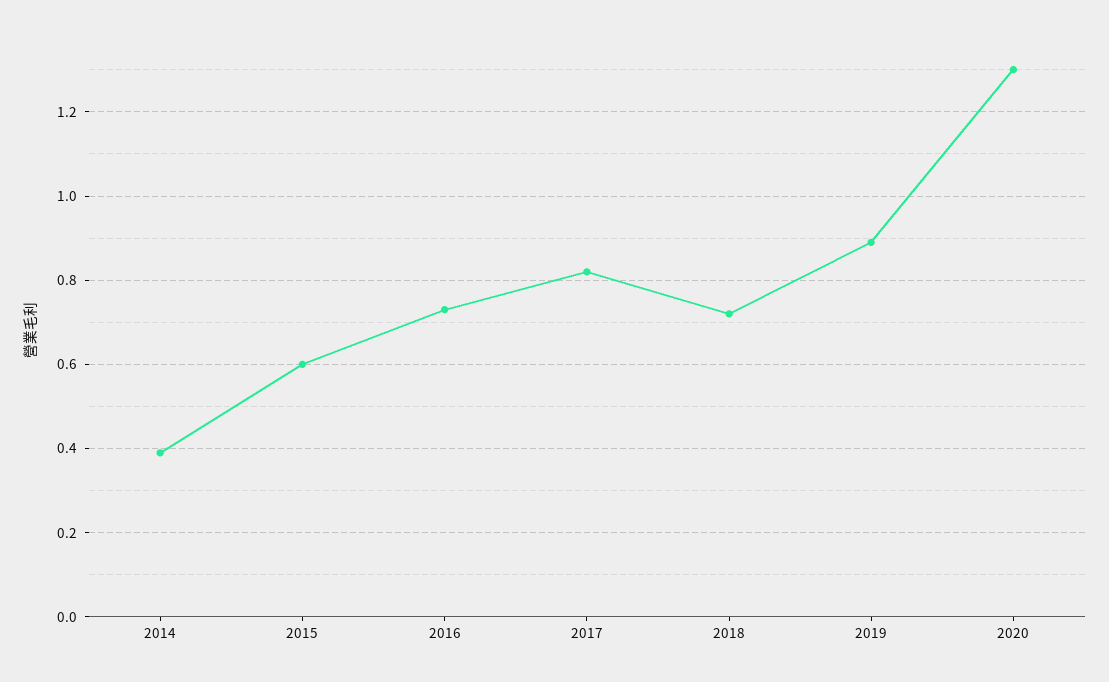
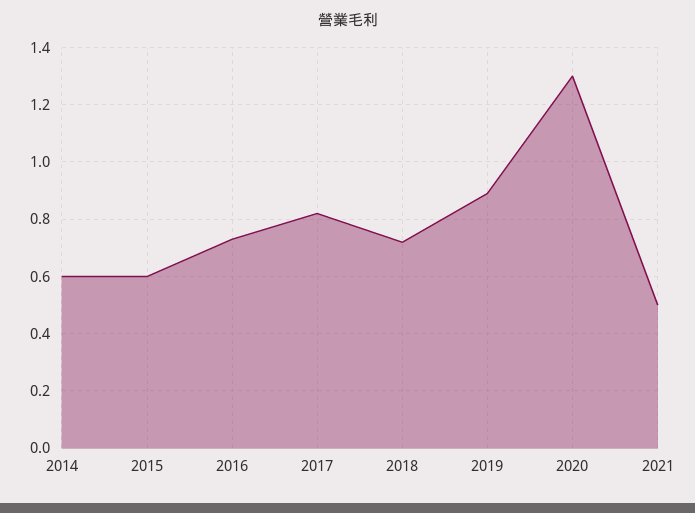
2014: 0.4 -> 0.6
2021: none -> 0.5

